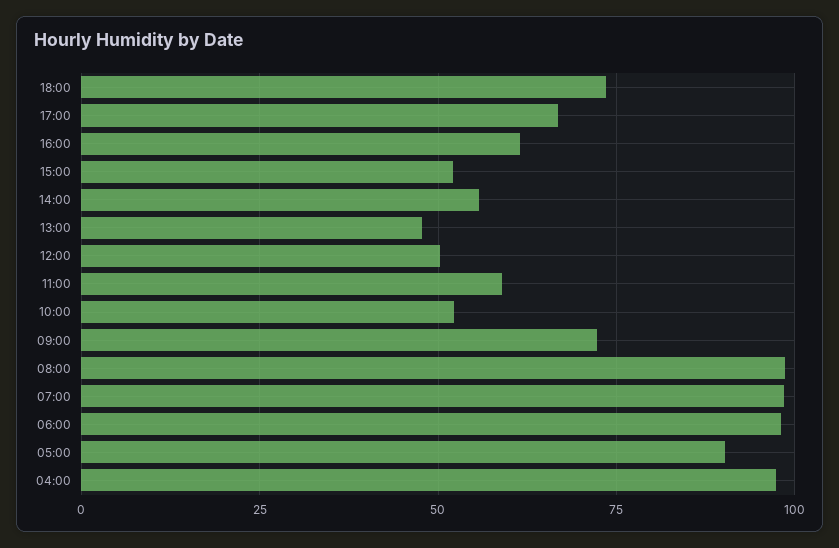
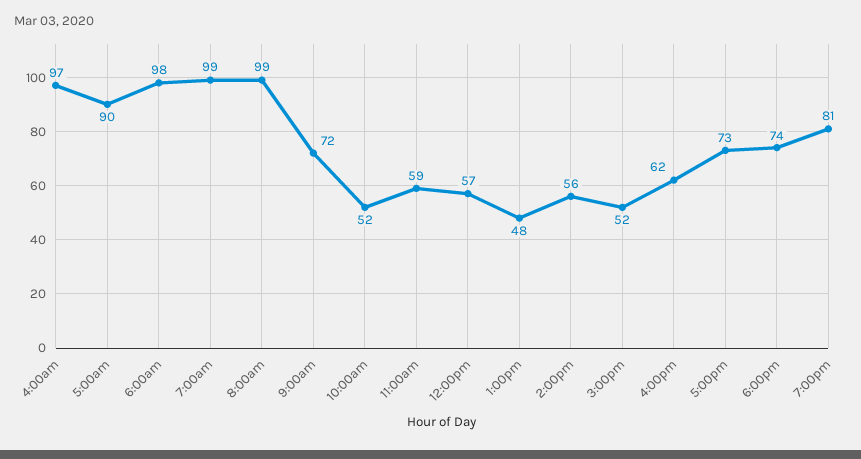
17:00: 67.5 -> 73
12:00: 50 -> 57
7:00pm: none -> 81

